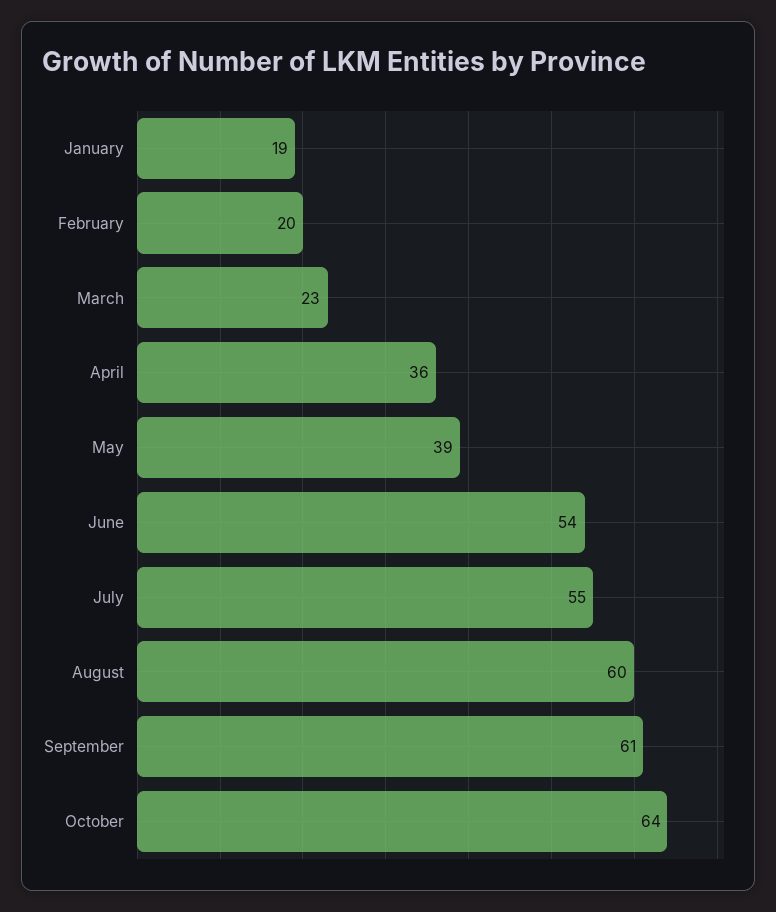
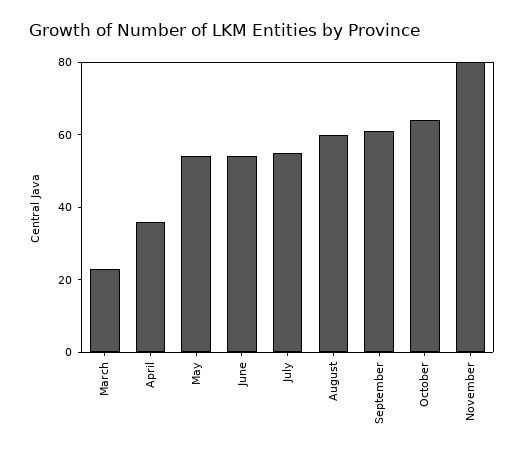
January: 19 -> none
February: 20 -> none
May: 39 -> 55
November: none -> 80

